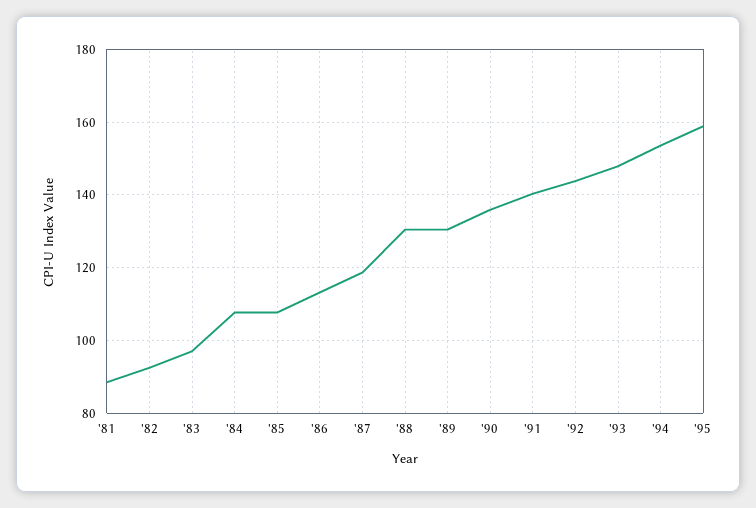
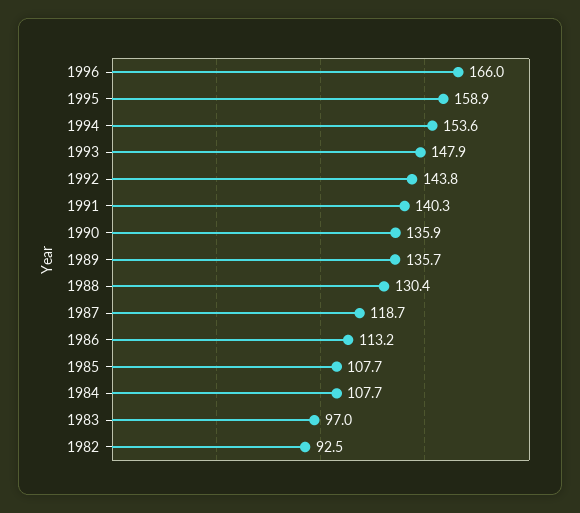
'81: 88 -> none
'89: 130 -> 135.7
1996: none -> 166

